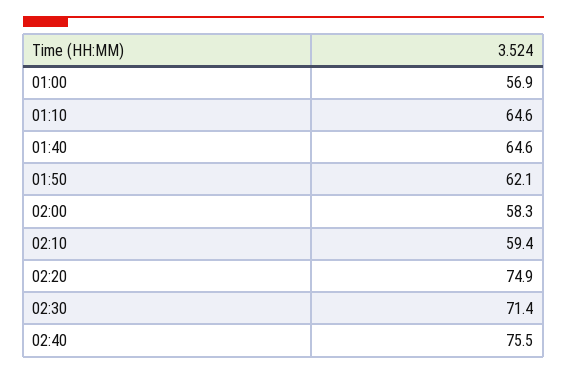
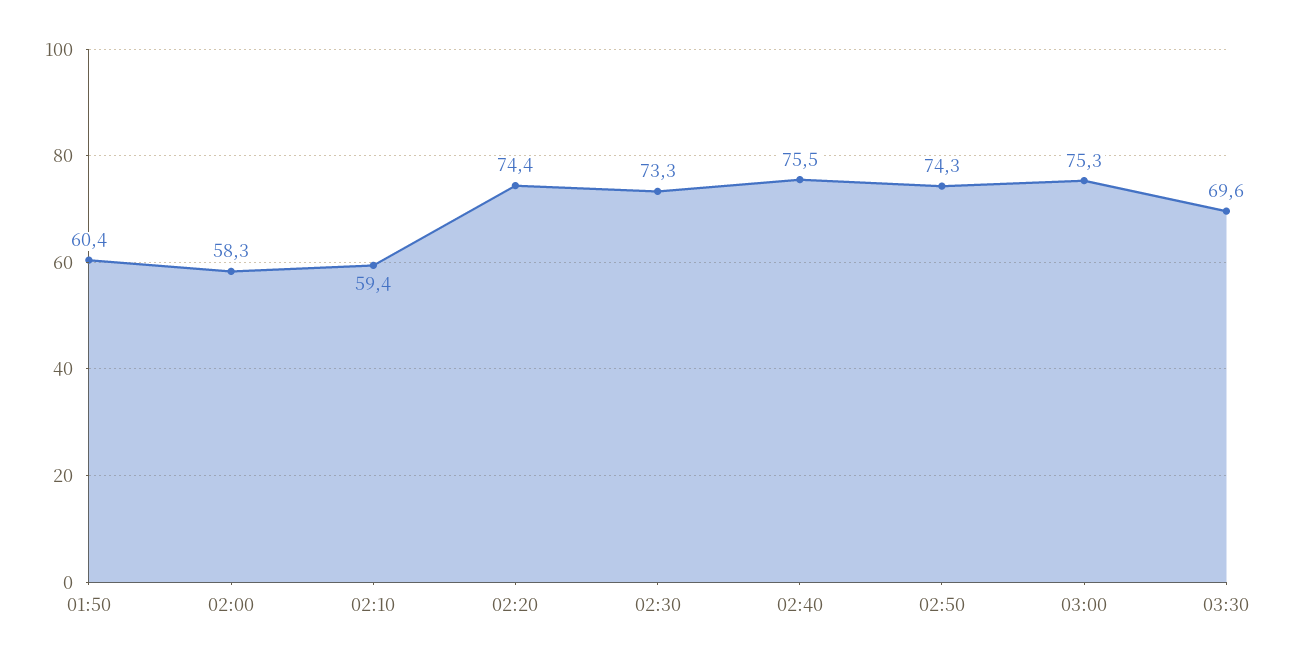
01:00: 56.9 -> none
01:10: 64.6 -> none
01:40: 64.6 -> none
01:50: 62.1 -> 60.4
02:20: 74.9 -> 74.4
02:30: 71.4 -> 73.3
02:50: none -> 74.3
03:00: none -> 75.3
03:30: none -> 69.6

